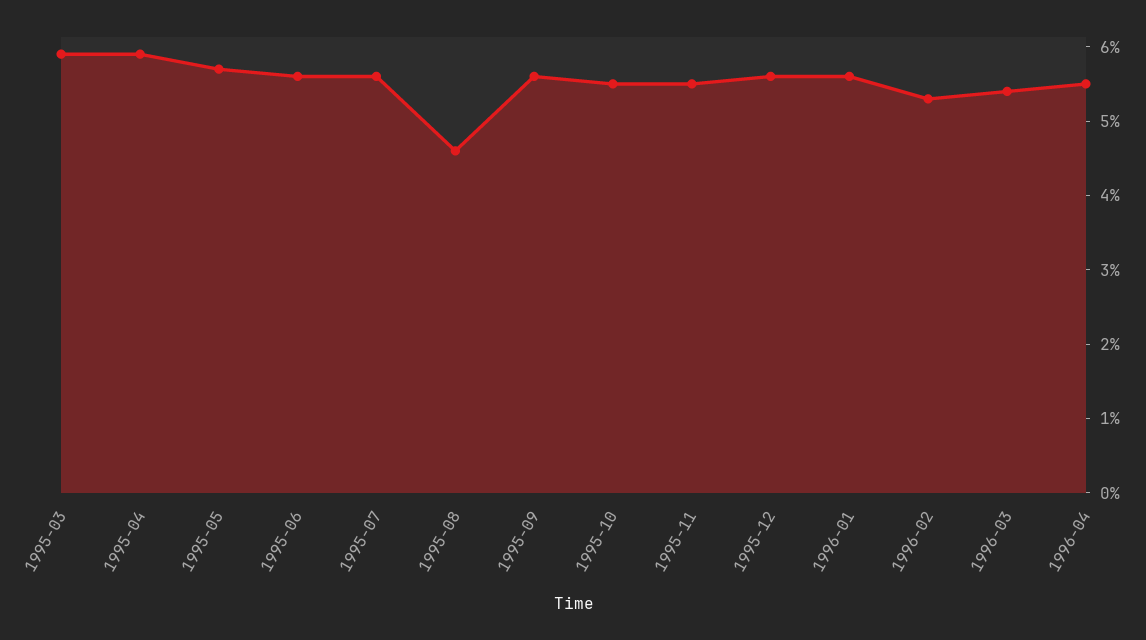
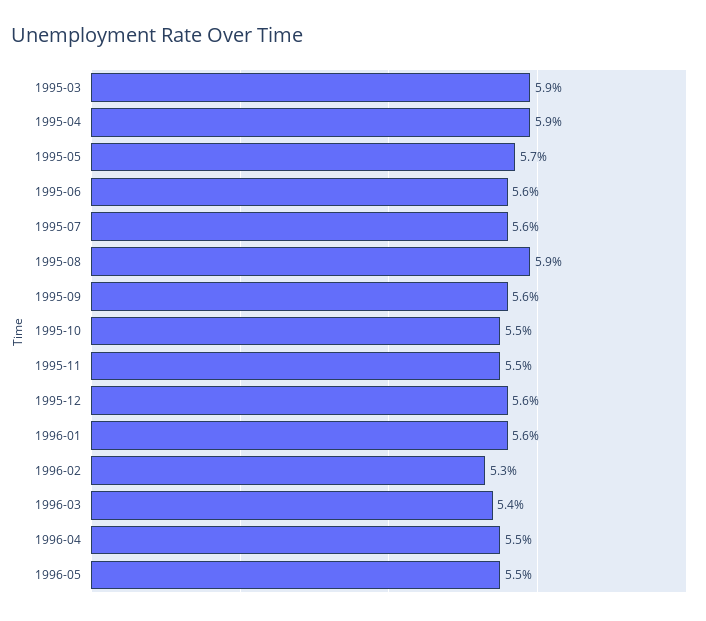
1995-08: 4.5 -> 5.9
1996-05: none -> 5.5

